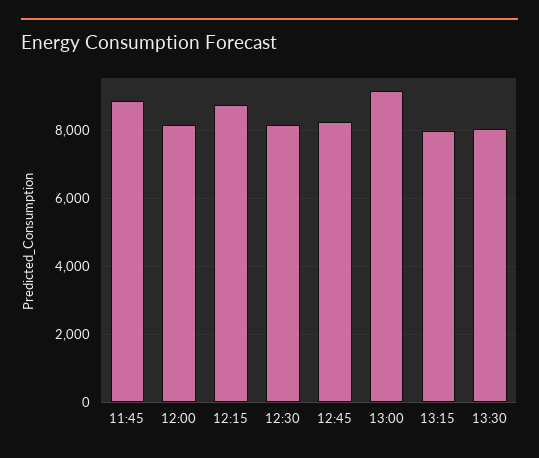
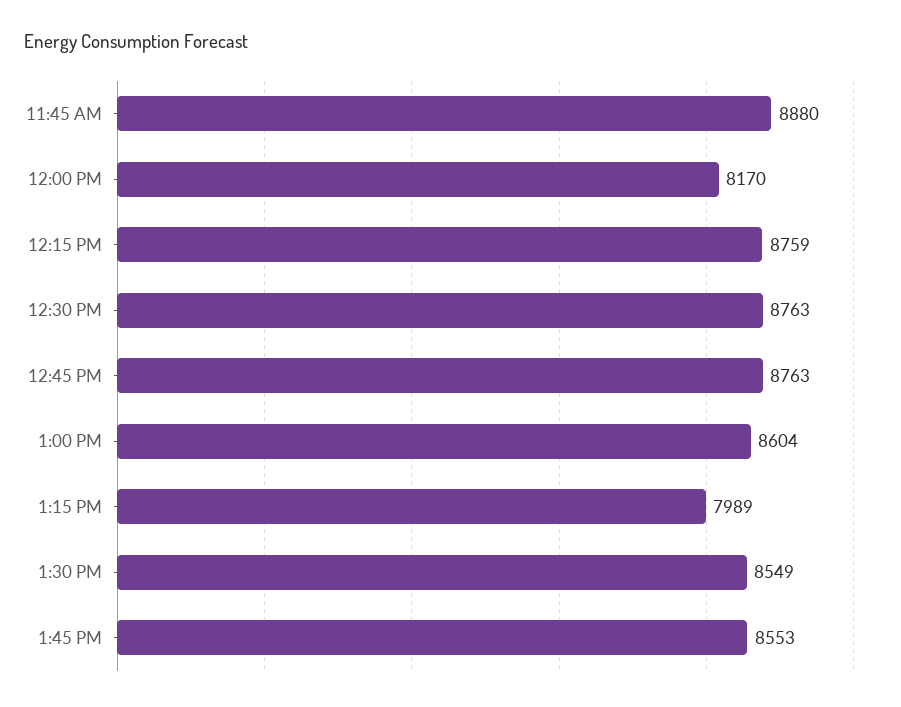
12:30: 8200 -> 8763
12:45: 8200 -> 8763
13:00: 9200 -> 8604
13:30: 8000 -> 8549
1:45 PM: none -> 8553

